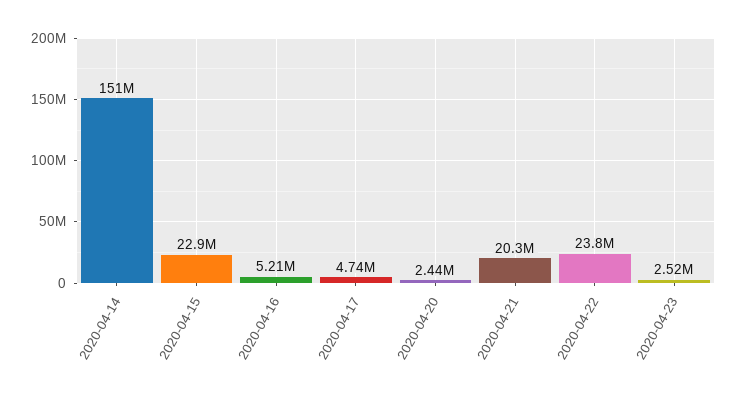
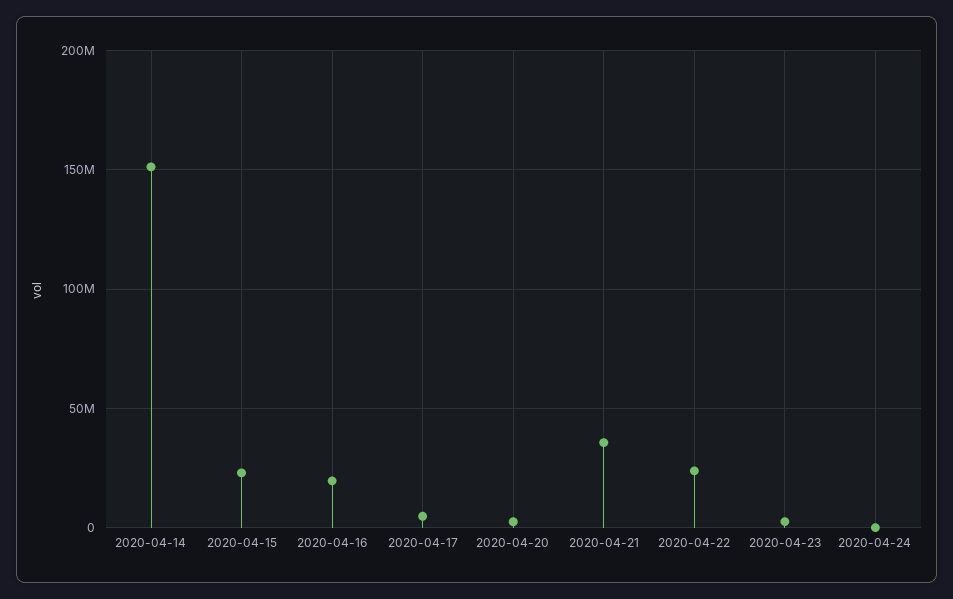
2020-04-16: 5210000 -> 20000000
2020-04-21: 20300000 -> 35000000
2020-04-24: none -> 0

